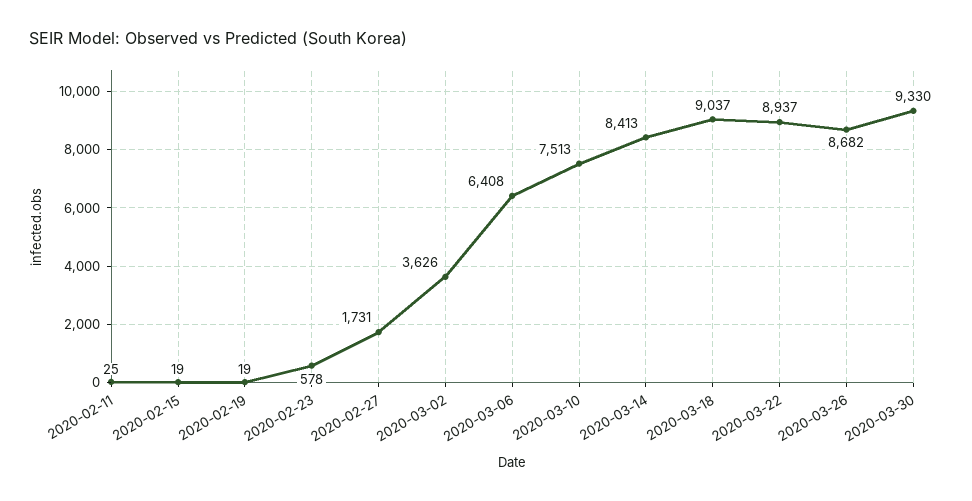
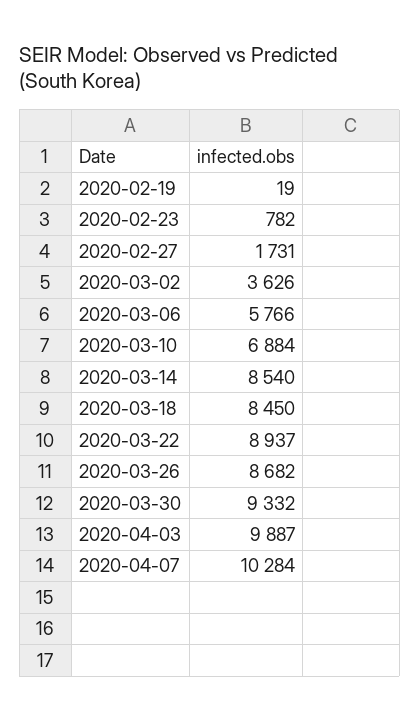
2020-02-11: 25 -> none
2020-02-15: 19 -> none
2020-02-23: 578 -> 782
2020-03-06: 6408 -> 5766
2020-03-10: 7513 -> 6884
2020-03-14: 8413 -> 8540
2020-03-18: 9037 -> 8450
2020-03-30: 9330 -> 9332
2020-04-03: none -> 9887
2020-04-07: none -> 10284

